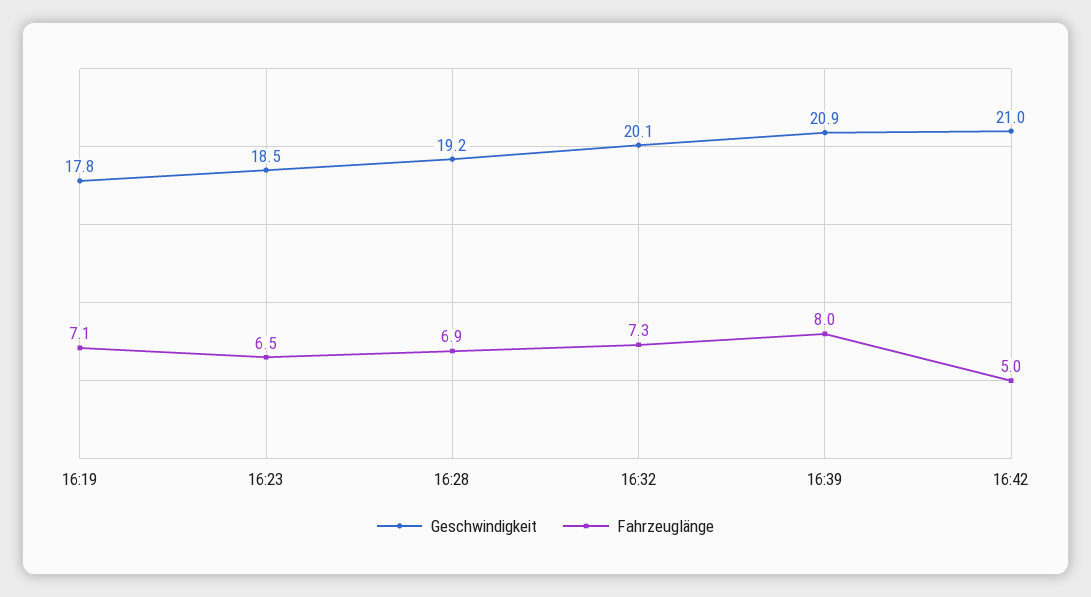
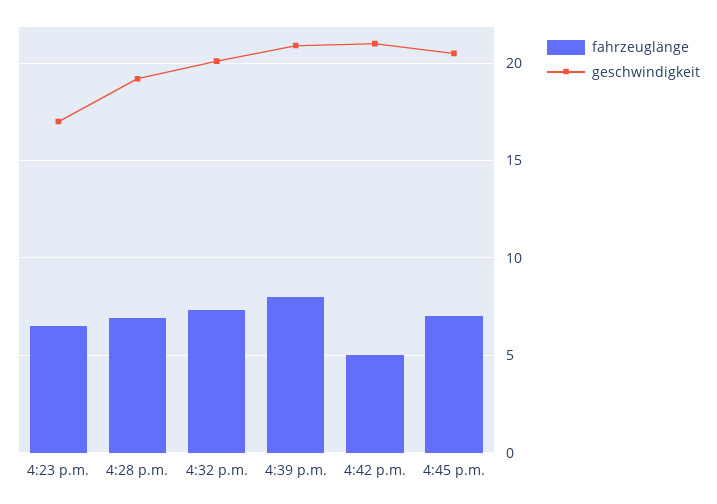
Geschwindigkeit, 16:19: 17.8 -> none
Fahrzeuglänge, 16:19: 7.1 -> none
Geschwindigkeit, 16:23: 18.5 -> 17
Fahrzeuglänge, 4:45 p.m.: none -> 7
Geschwindigkeit, 4:45 p.m.: none -> 20.5

